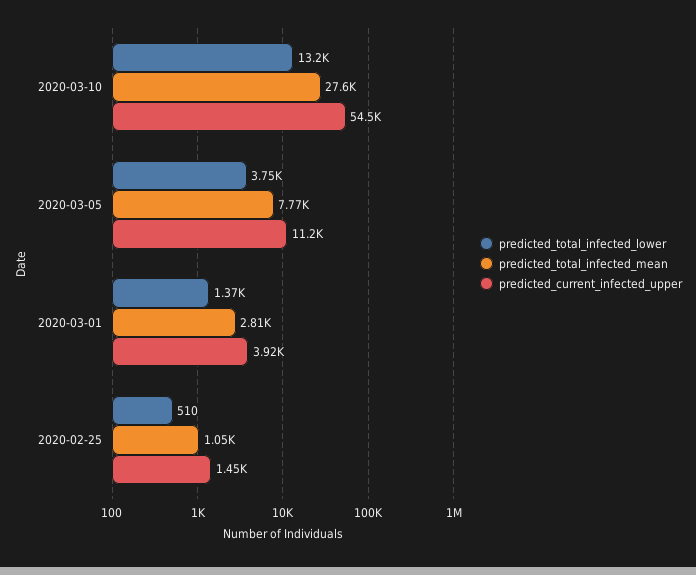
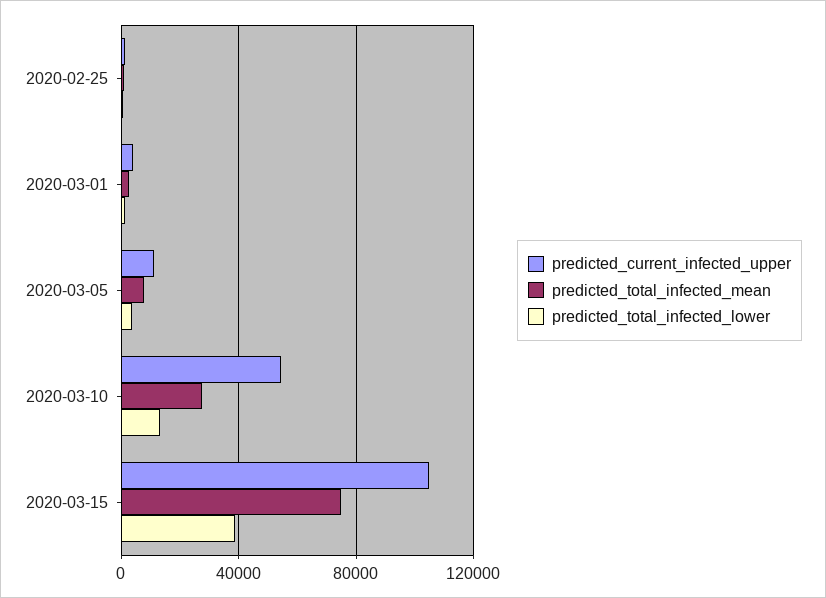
predicted_current_infected_upper, 2020-03-15: none -> 105000
predicted_total_infected_mean, 2020-03-15: none -> 75000
predicted_total_infected_lower, 2020-03-15: none -> 40000

